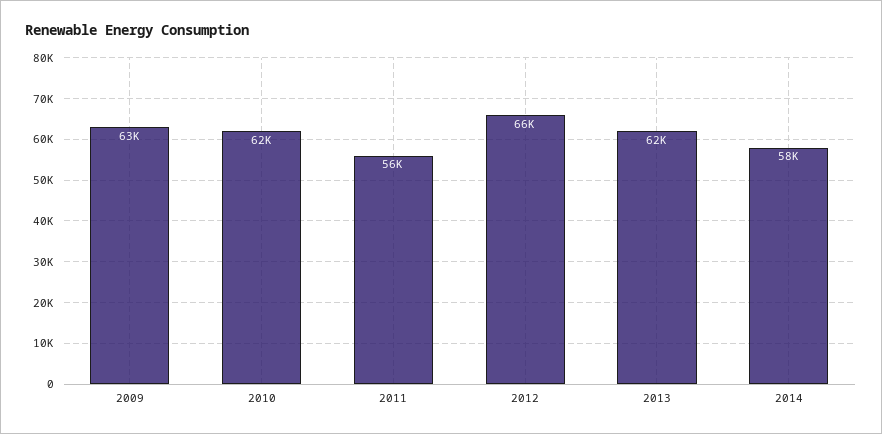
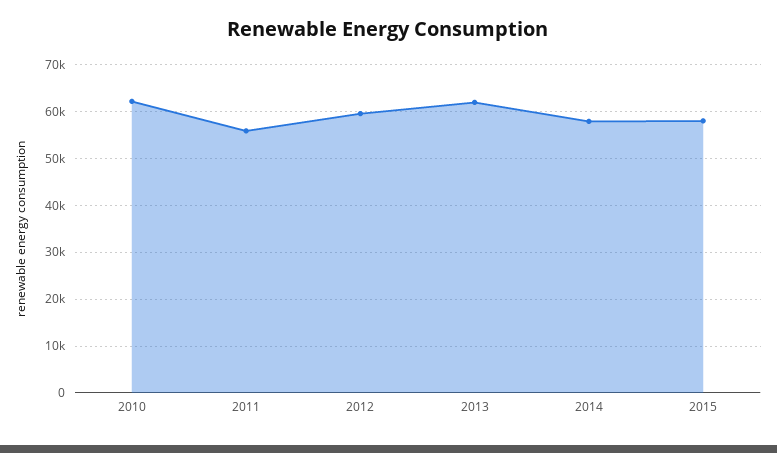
2009: 63000 -> none
2012: 66000 -> 60000
2015: none -> 58000

